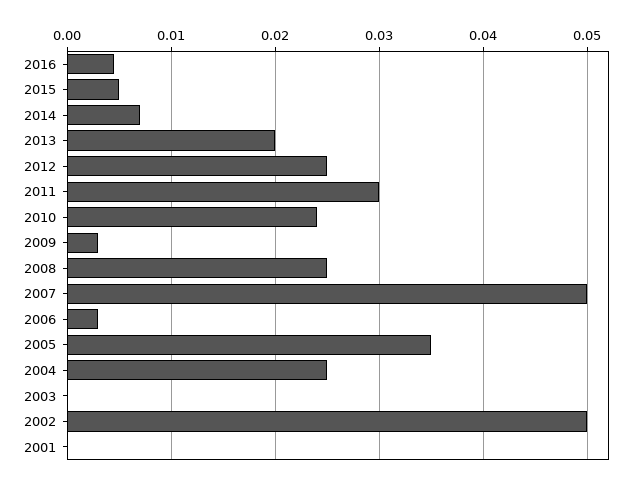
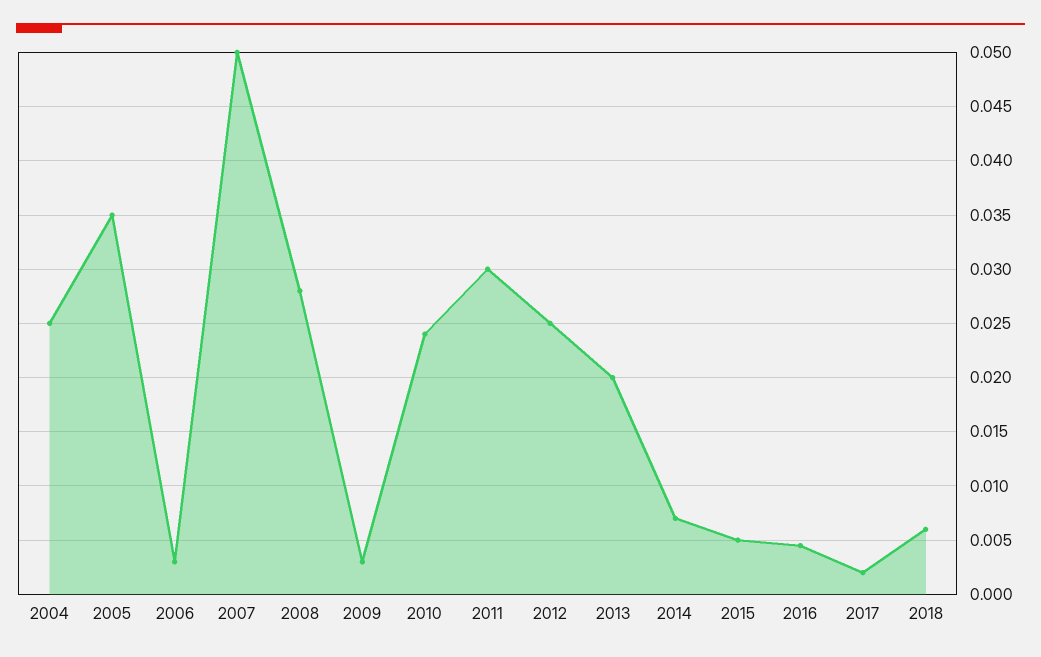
2008: 0.025 -> 0.028
2003: 0 -> none
2002: 0.05 -> none
2001: 0 -> none
2017: none -> 0.002
2018: none -> 0.006

